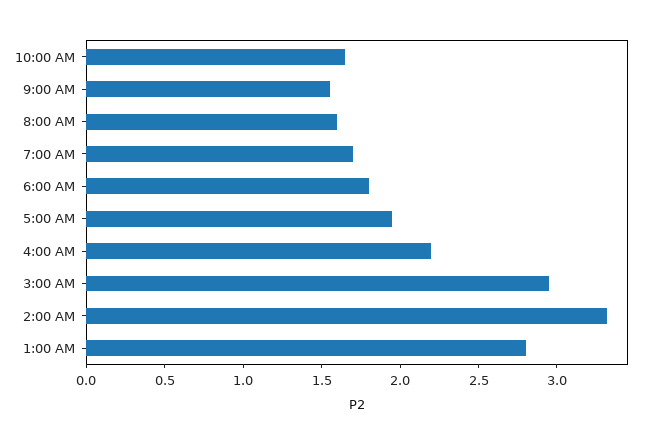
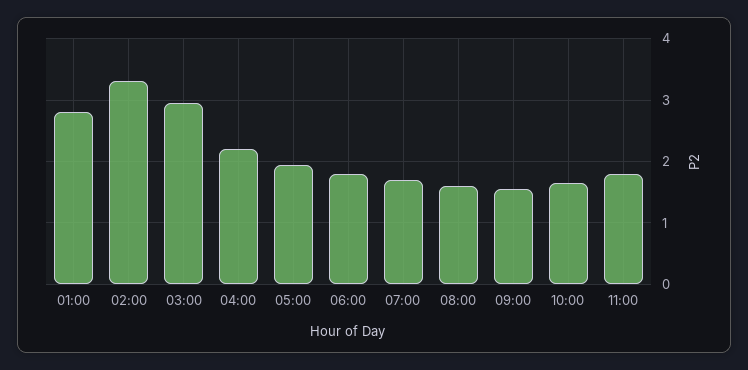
11:00: none -> 1.8

